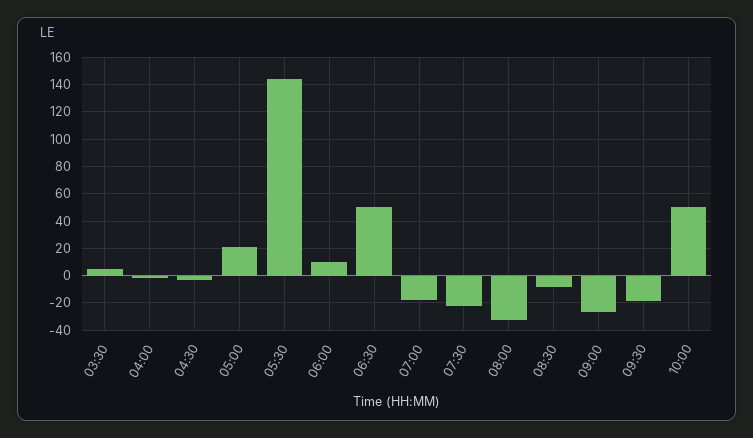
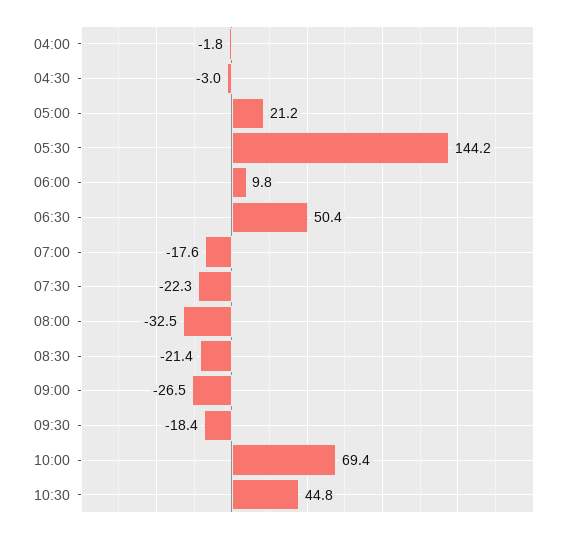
03:30: 5 -> none
08:30: -10 -> -21.4
10:00: 50 -> 69.4
10:30: none -> 44.8

